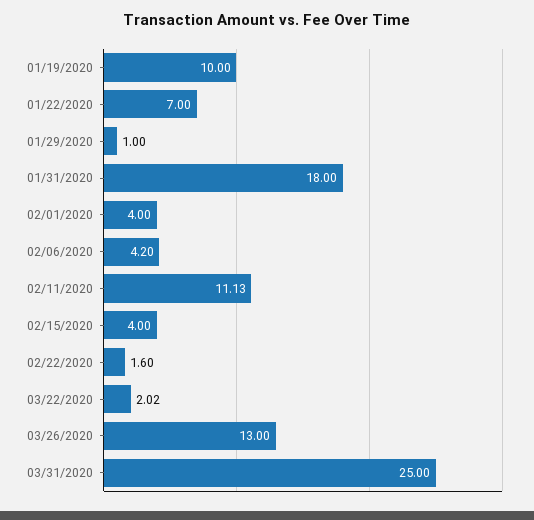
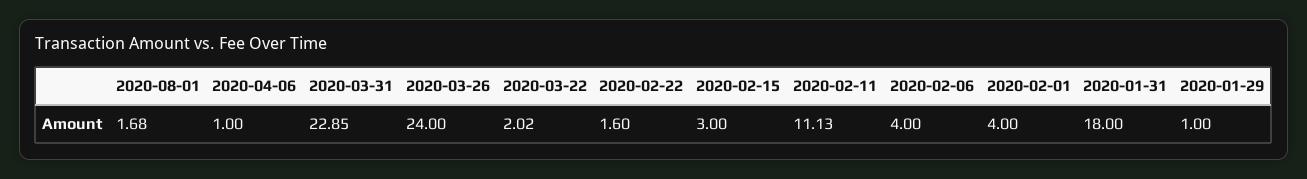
01/19/2020: 10 -> none
01/22/2020: 7 -> none
02/06/2020: 4.2 -> 4
02/15/2020: 4 -> 3
03/26/2020: 13 -> 24
03/31/2020: 25 -> 22.85
2020-08-01: none -> 1.68
2020-04-06: none -> 1

